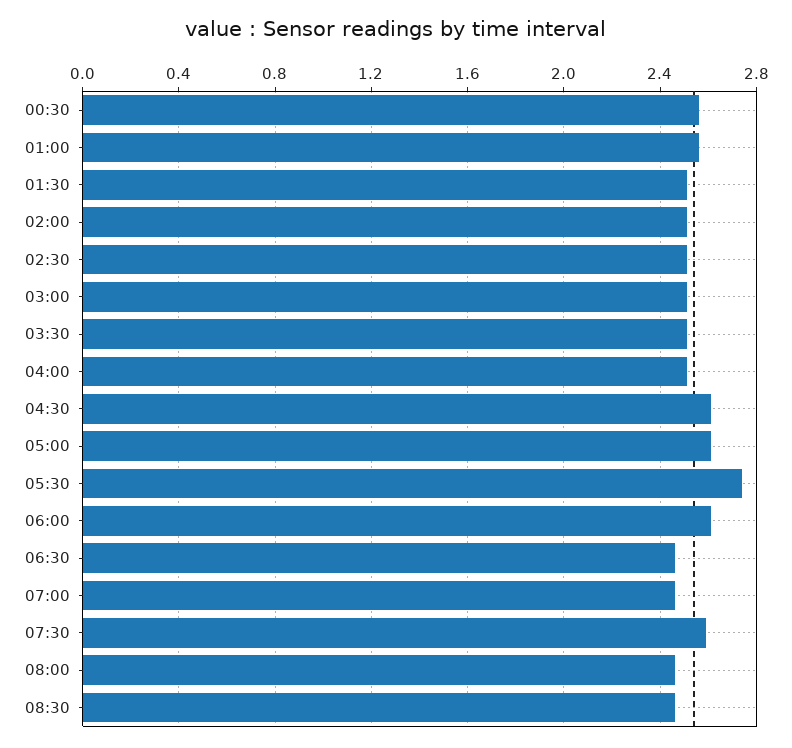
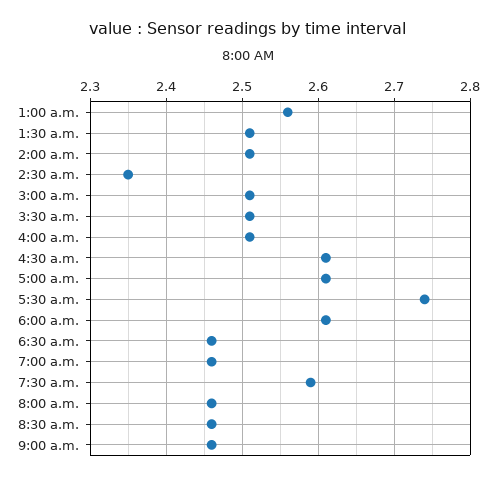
00:30: 2.55 -> none
02:30: 2.5 -> 2.35
9:00 a.m.: none -> 2.46

